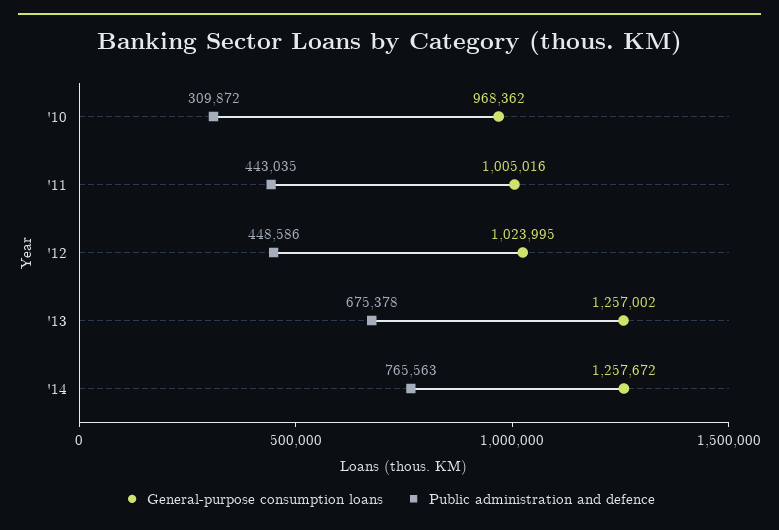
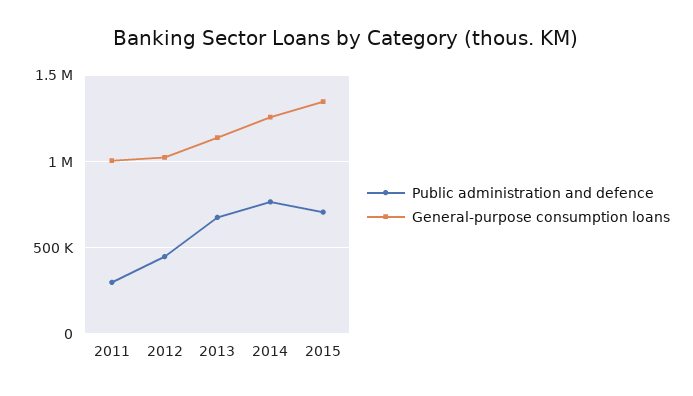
General-purpose consumption loans, '10: 968362 -> none
Public administration and defence, '10: 309872 -> none
Public administration and defence, '11: 443035 -> 300000
General-purpose consumption loans, '13: 1257002 -> 1150000
Public administration and defence, 2015: none -> 700000
General-purpose consumption loans, 2015: none -> 1350000

